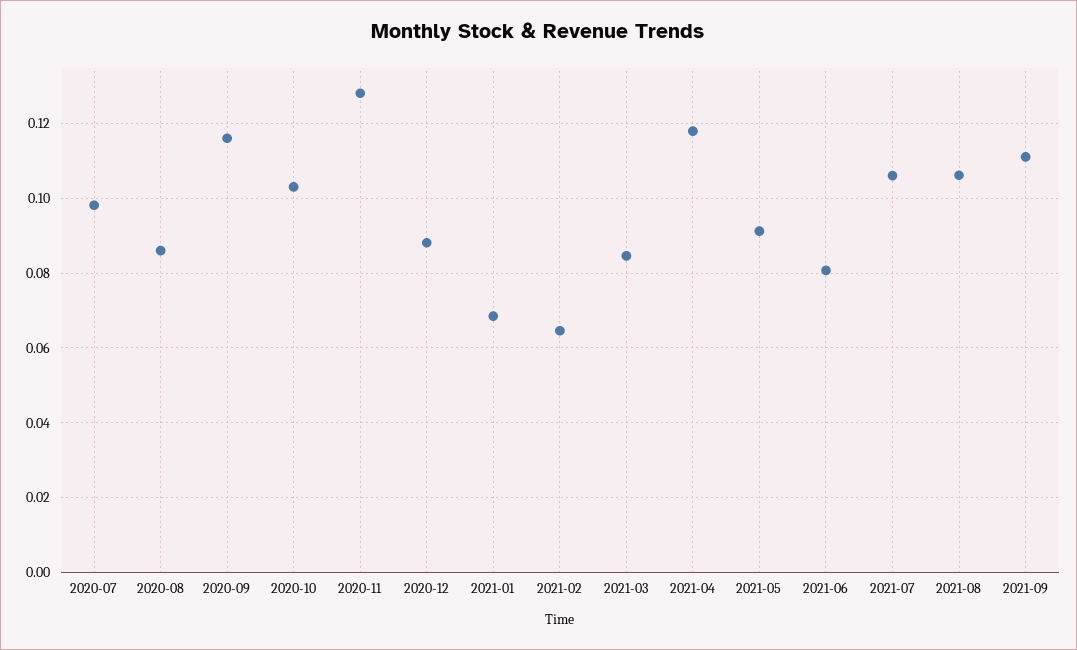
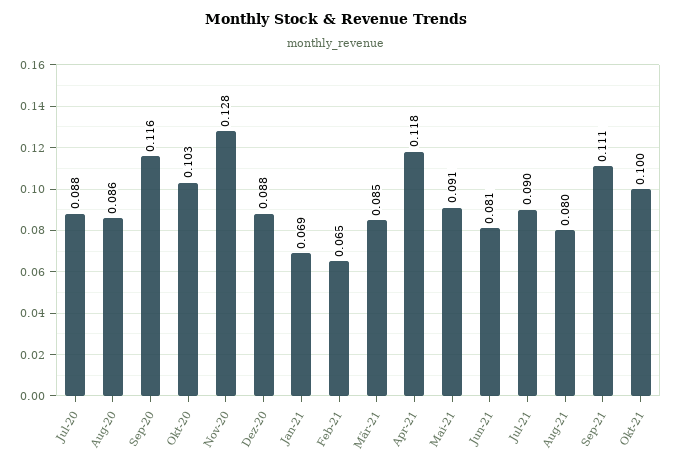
2020-07: 0.098 -> 0.088
2021-07: 0.106 -> 0.09
2021-08: 0.106 -> 0.08
Okt-21: none -> 0.1

